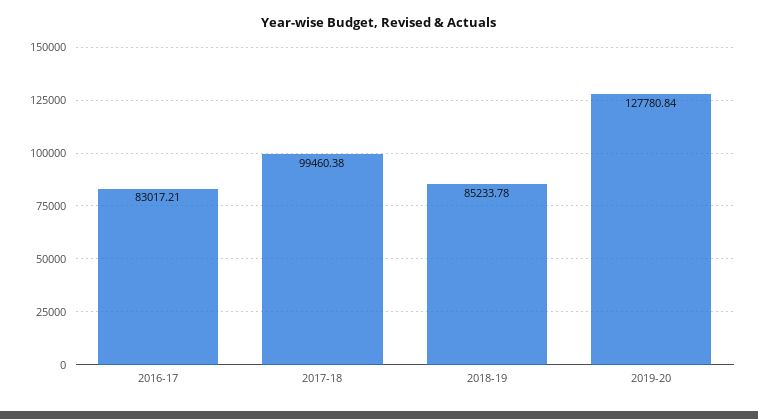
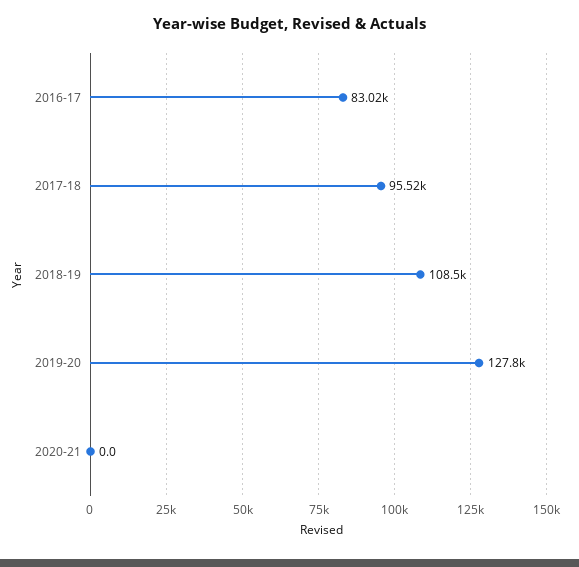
2017-18: 99460.38 -> 95520
2018-19: 85233.78 -> 108500
2020-21: none -> 0

